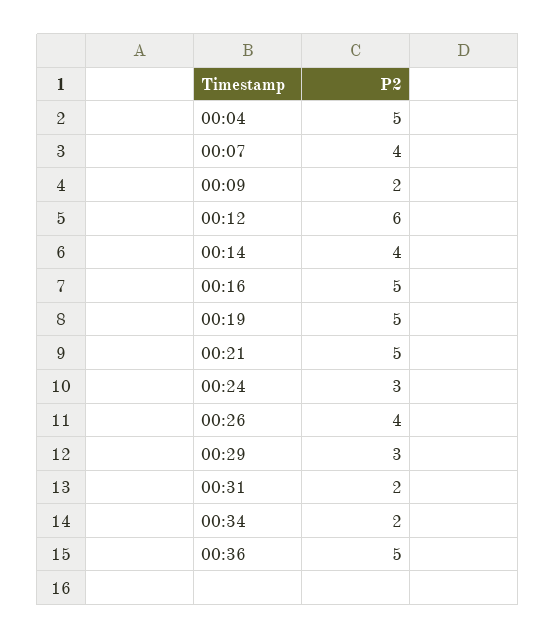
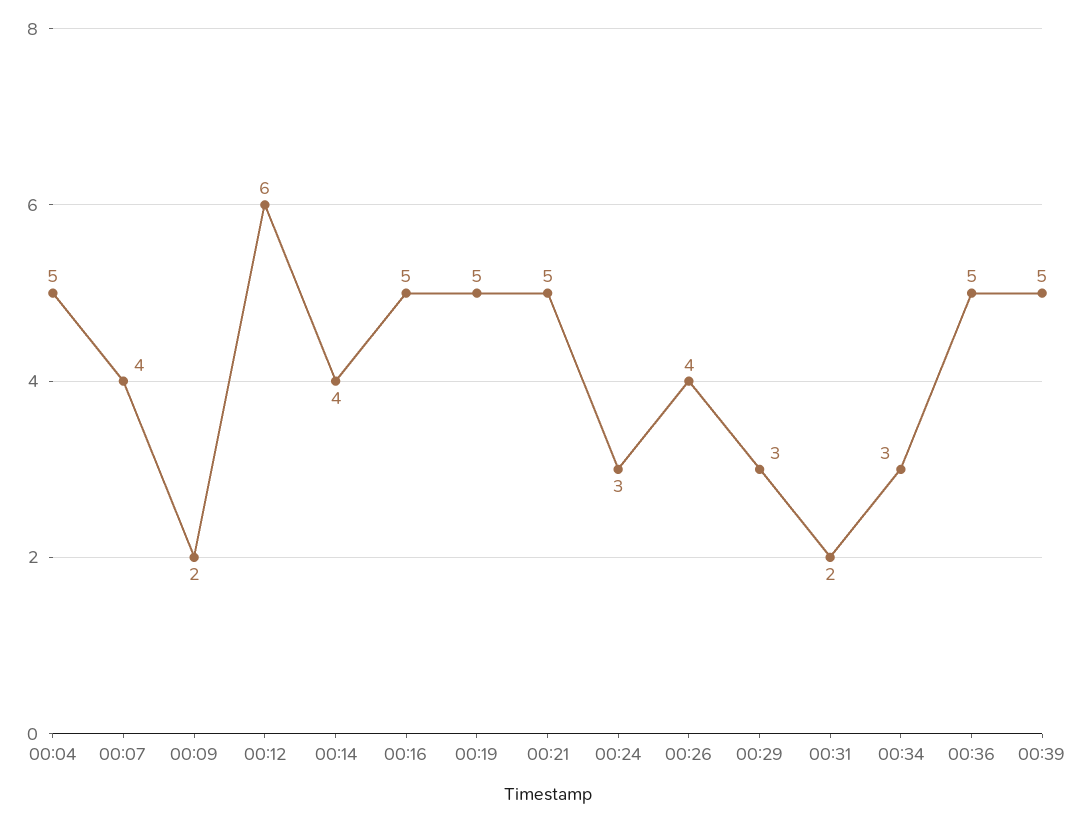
00:34: 2 -> 3
00:39: none -> 5

